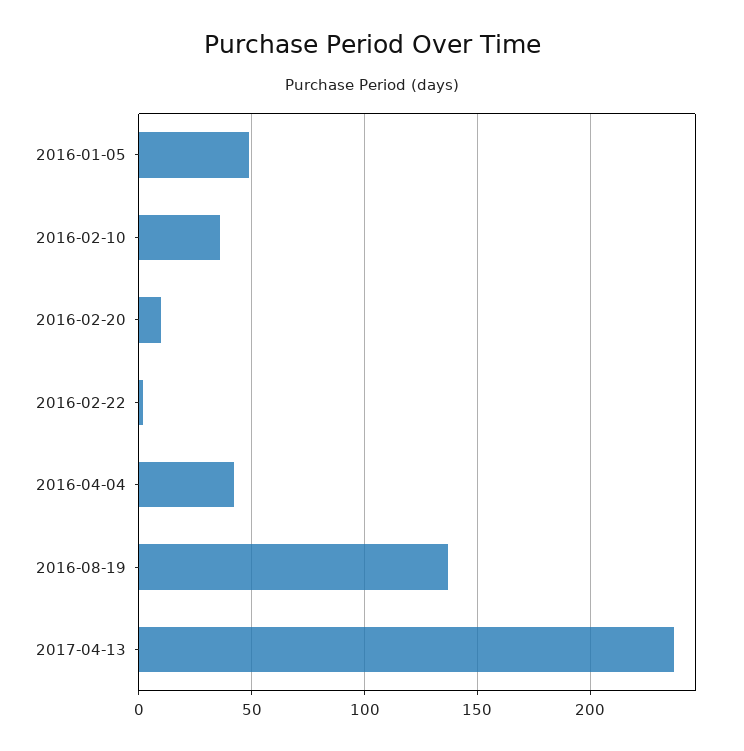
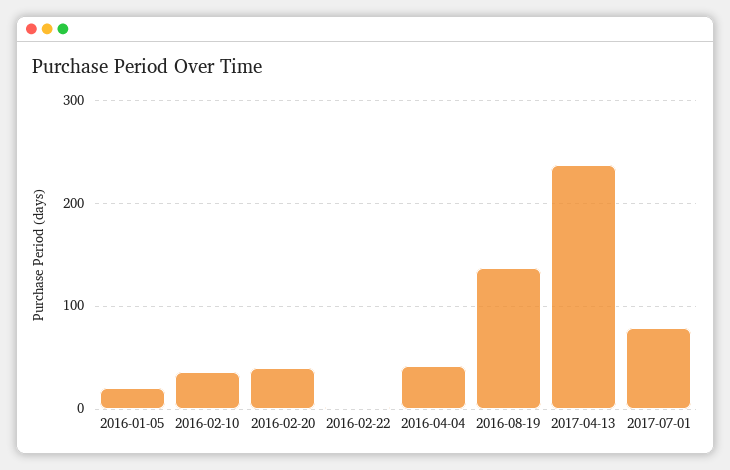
2016-01-05: 50 -> 20
2016-02-20: 10 -> 40
2017-07-01: none -> 80

